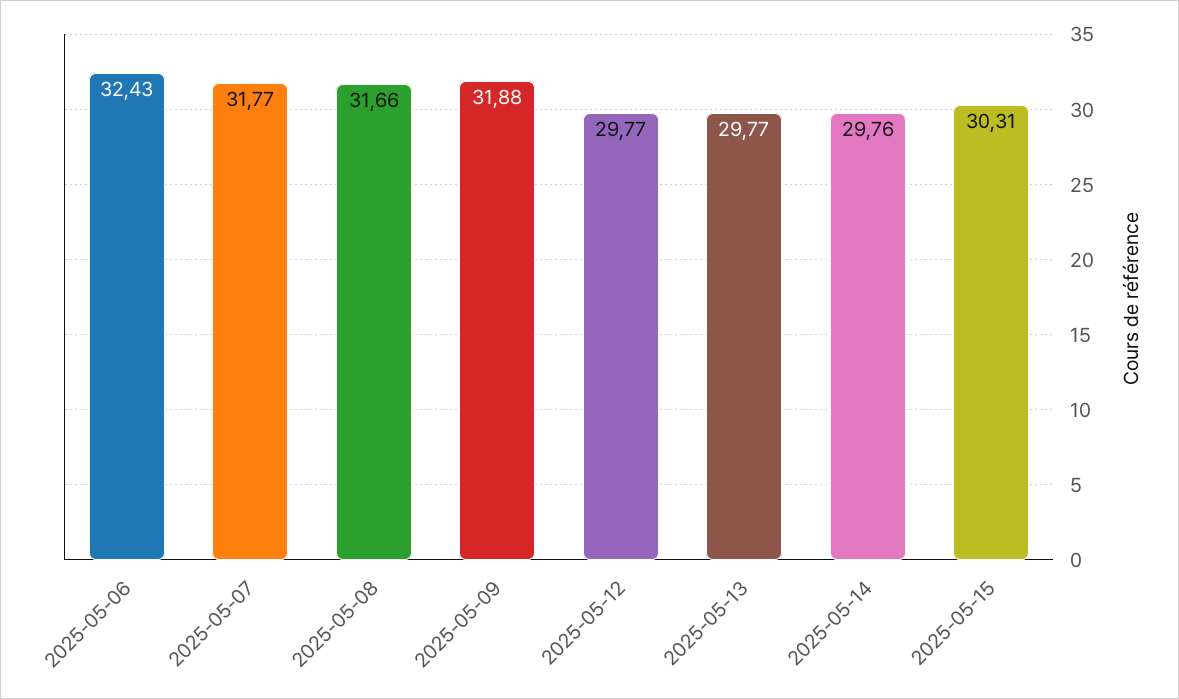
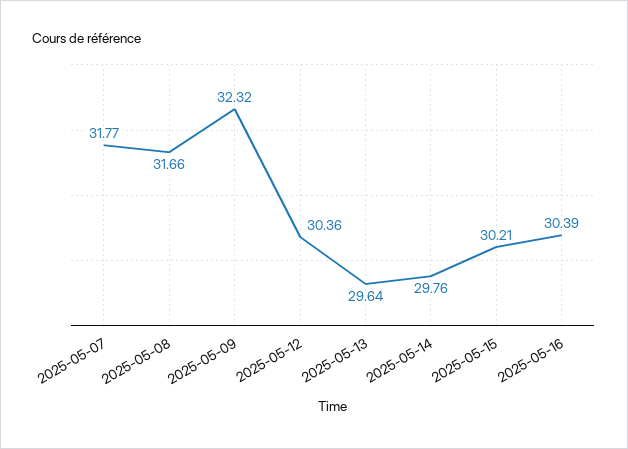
2025-05-06: 32.43 -> none
2025-05-09: 31.88 -> 32.32
2025-05-12: 29.77 -> 30.36
2025-05-13: 29.77 -> 29.64
2025-05-15: 30.31 -> 30.21
2025-05-16: none -> 30.39

